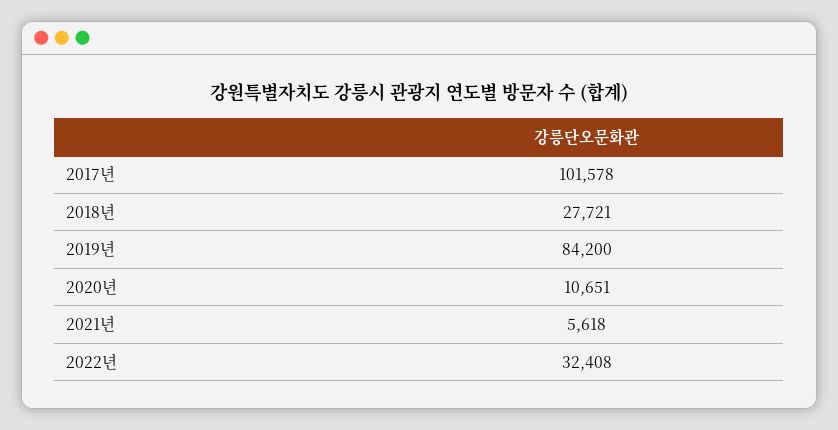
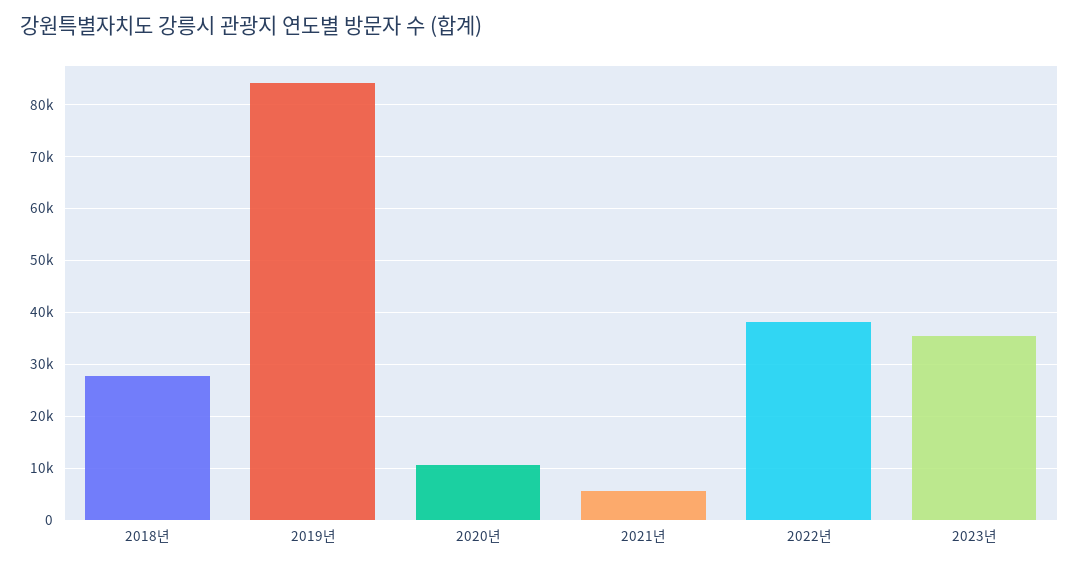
2017년: 101578 -> none
2022년: 32408 -> 38000
2023년: none -> 36000

